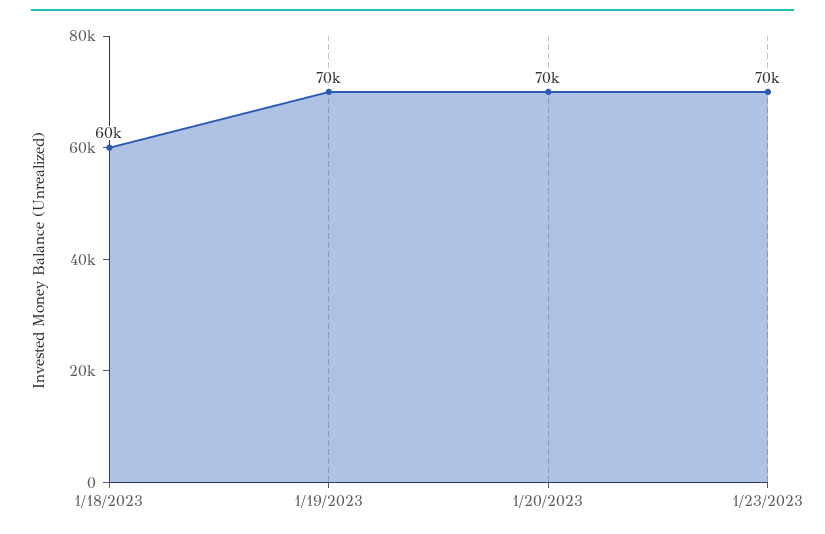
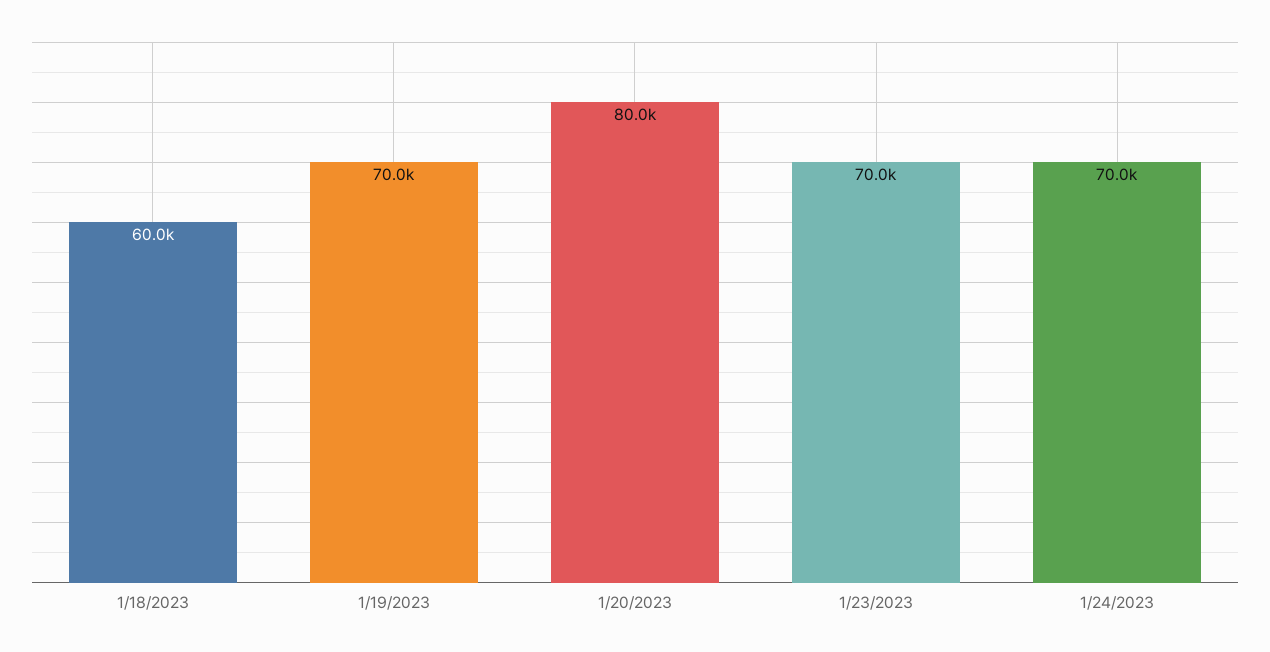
1/20/2023: 70000 -> 80000
1/24/2023: none -> 70000

